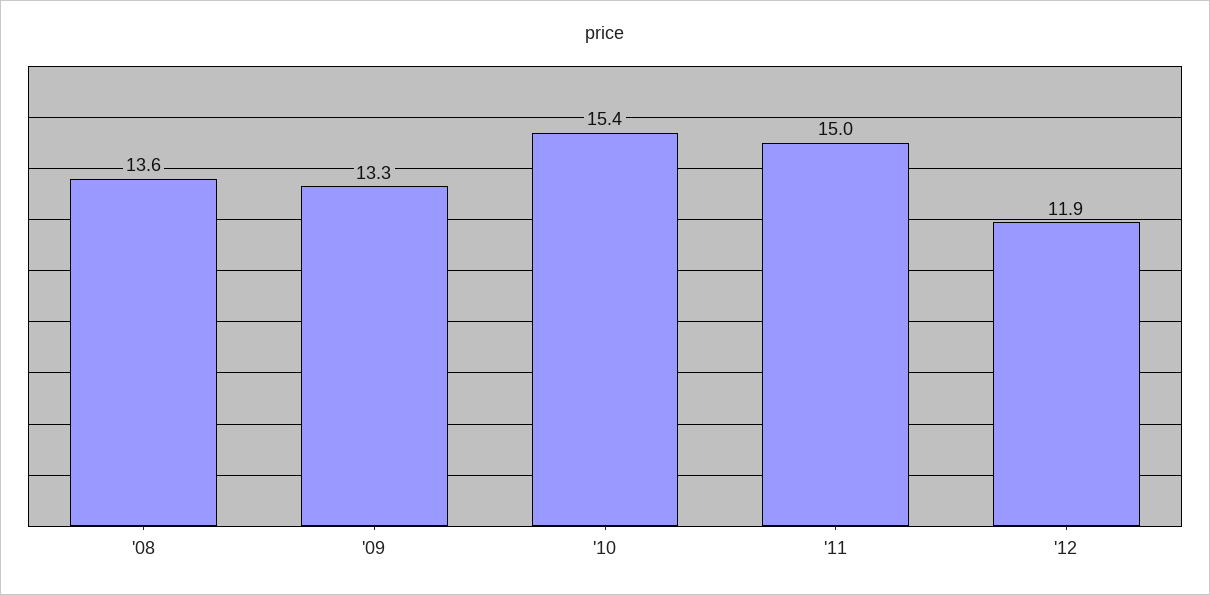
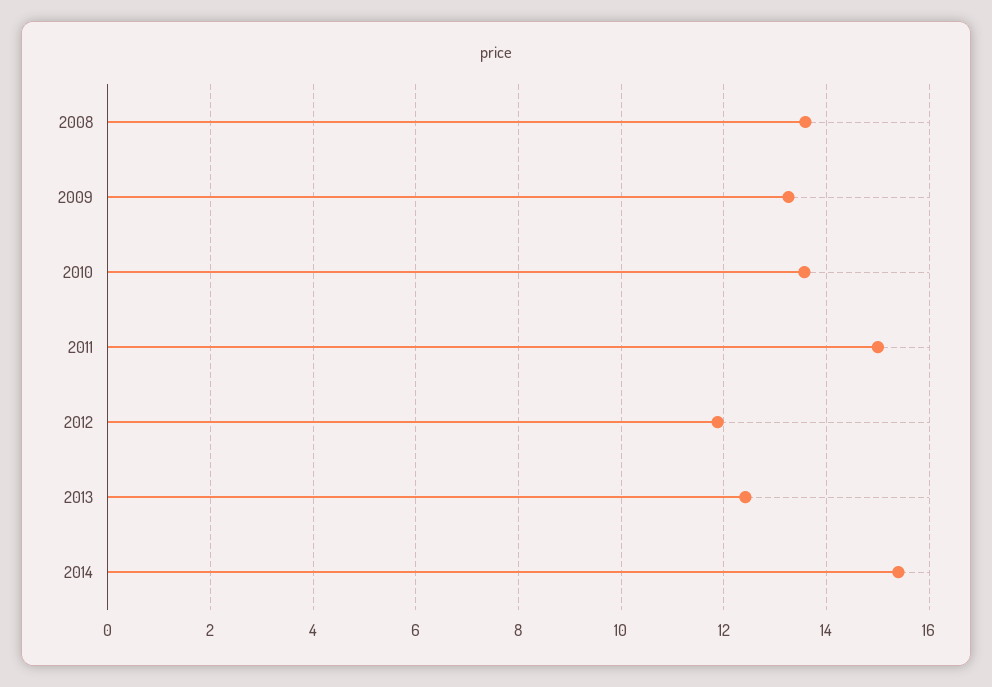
'10: 15.4 -> 13.6
2013: none -> 12.4
2014: none -> 15.4

